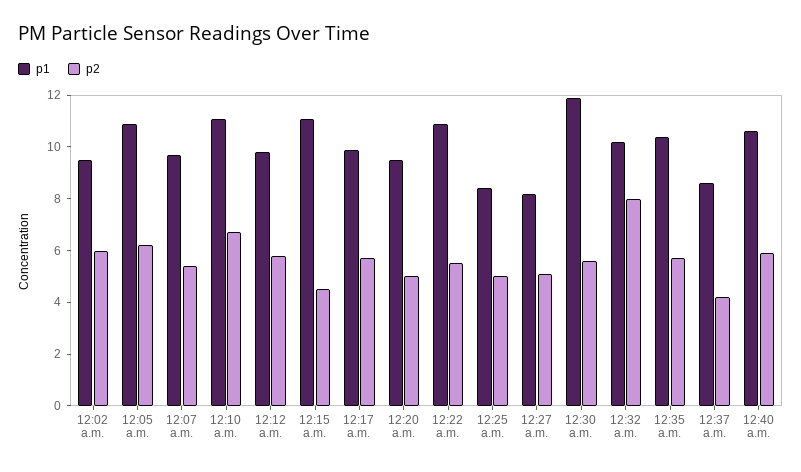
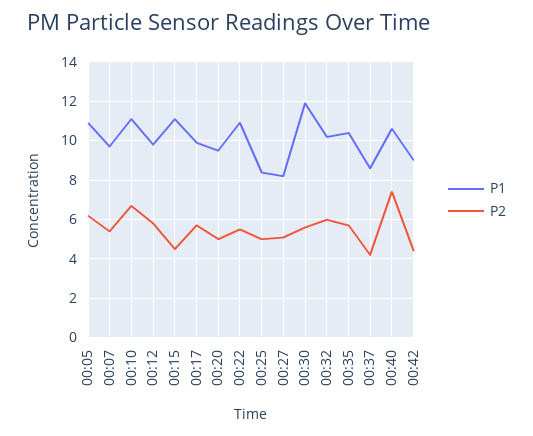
p1, 12:02 a.m.: 9.5 -> none
p2, 12:02 a.m.: 6 -> none
p2, 12:32 a.m.: 8 -> 6
p2, 12:40 a.m.: 6 -> 7.5
p1, 00:42: none -> 9
p2, 00:42: none -> 4.5

